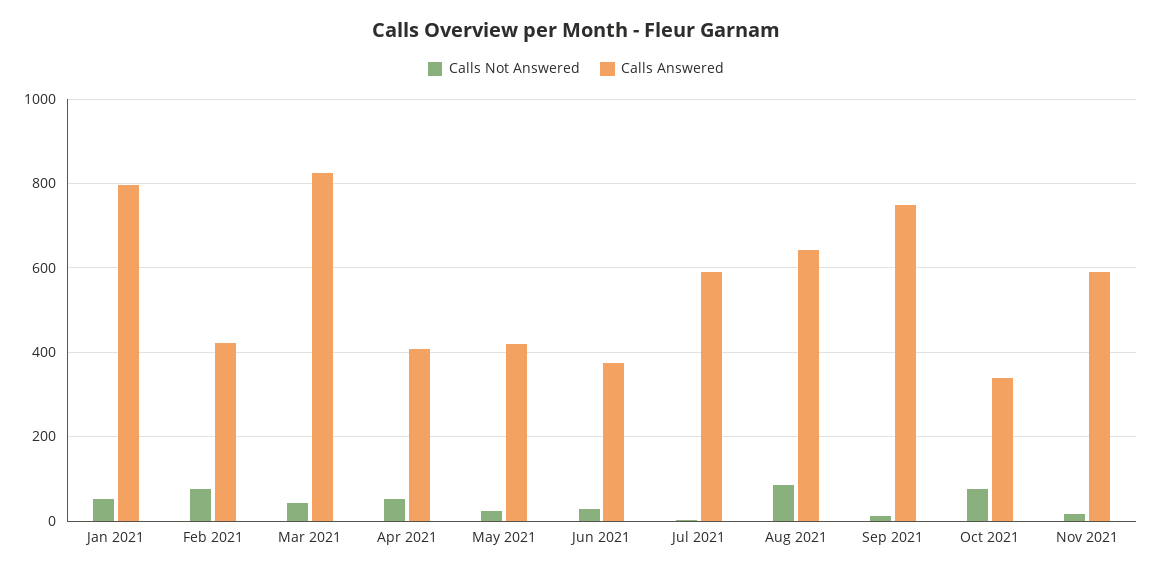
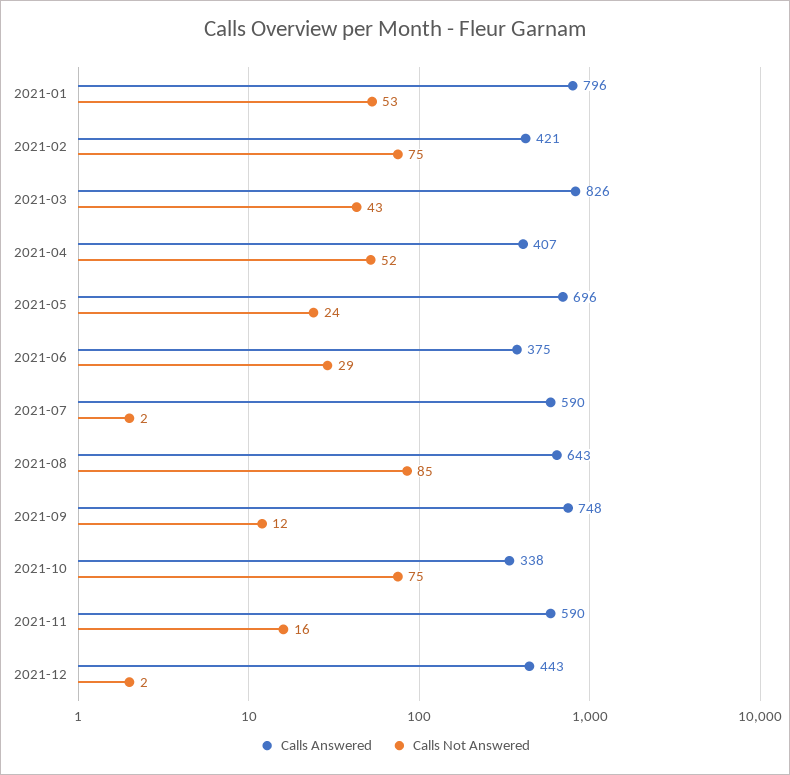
Calls Answered, May 2021: 420 -> 696
Calls Answered, 2021-12: none -> 443
Calls Not Answered, 2021-12: none -> 2

